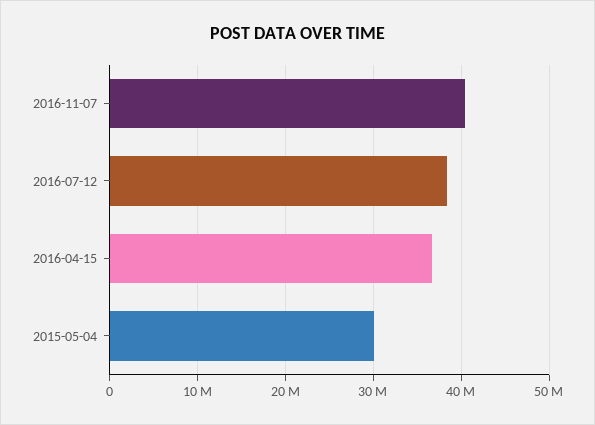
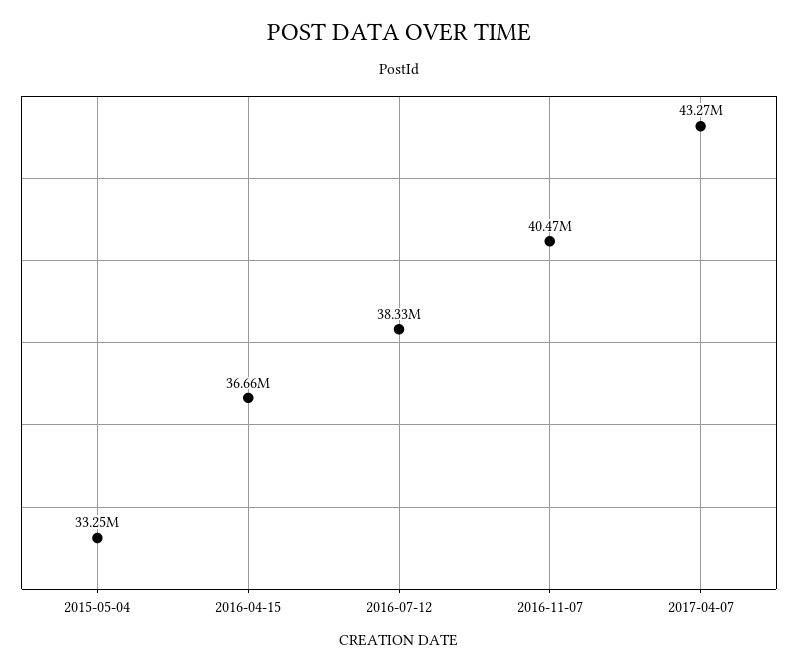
2015-05-04: 30000000 -> 33250000
2017-04-07: none -> 43270000

